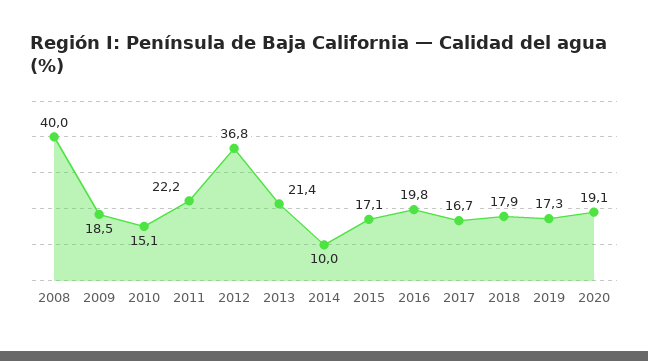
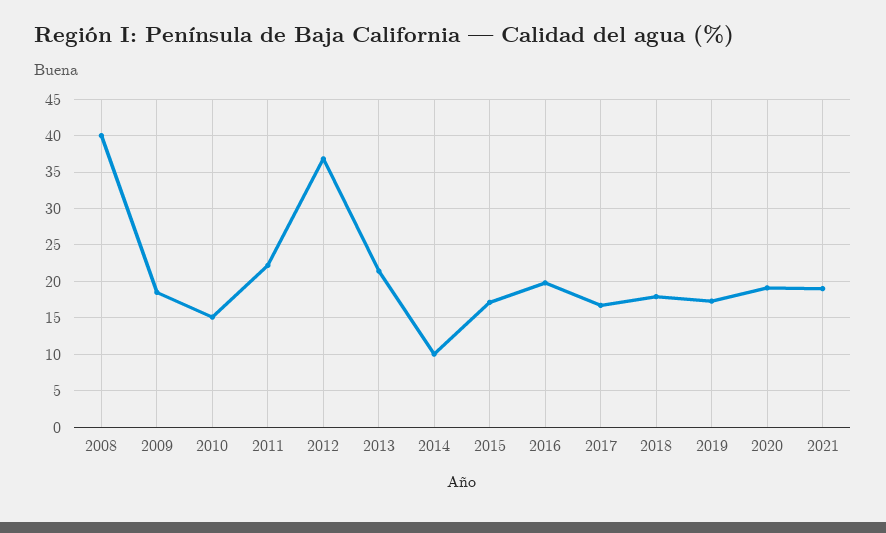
2021: none -> 19

